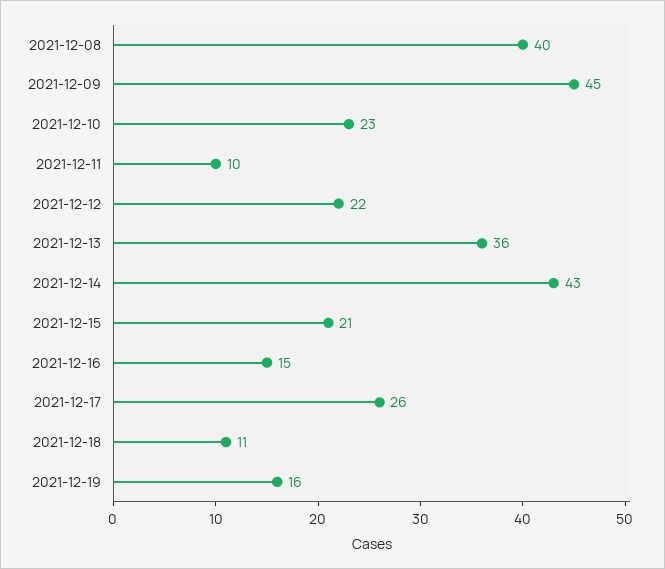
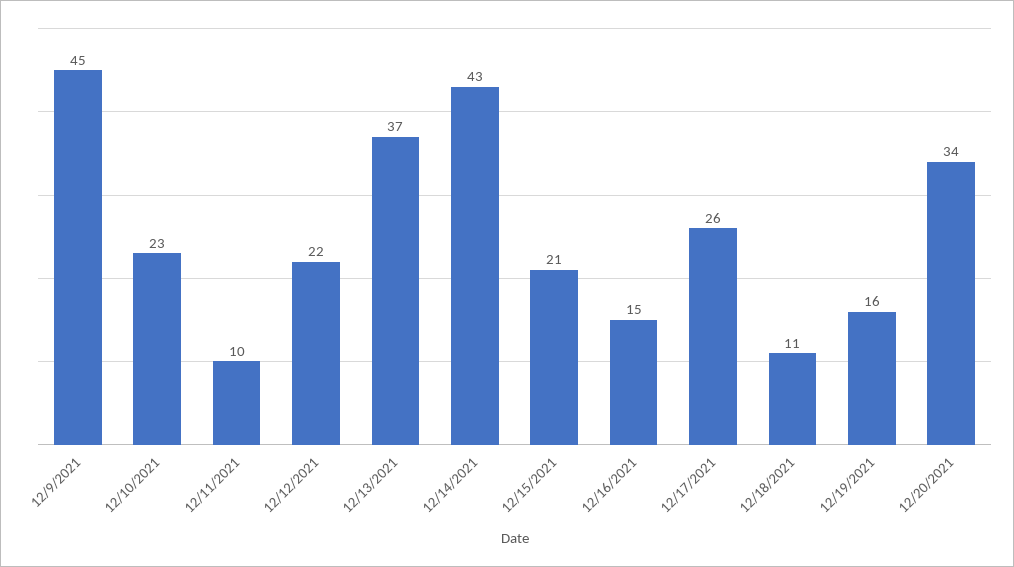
2021-12-08: 40 -> none
2021-12-13: 36 -> 37
12/20/2021: none -> 34

